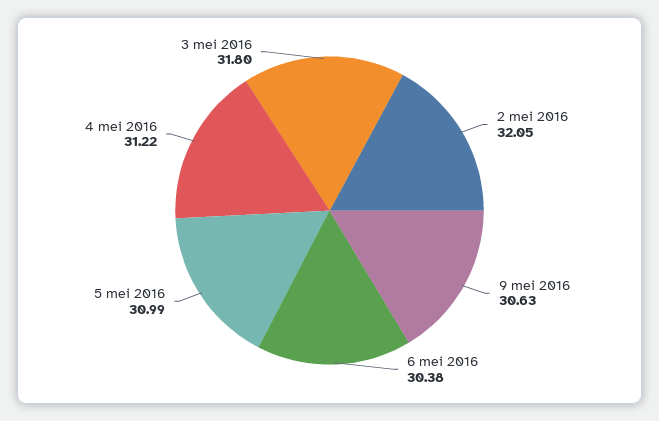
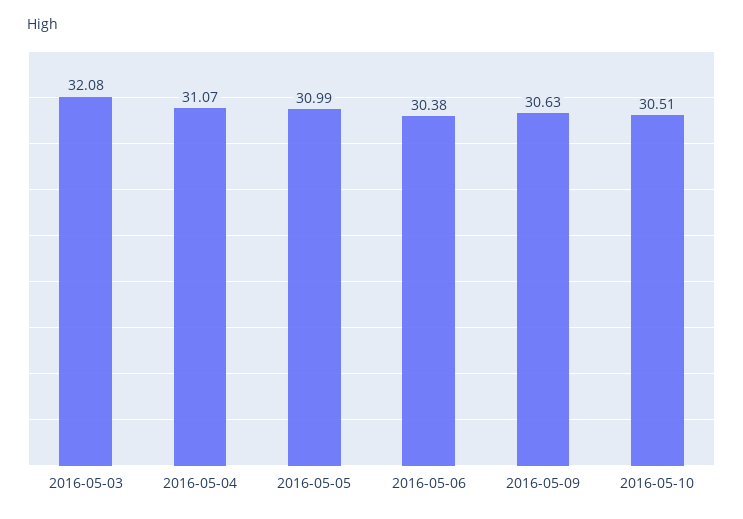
2 mei 2016: 32.05 -> none
4 mei 2016: 31.22 -> 31.07
3 mei 2016: 31.8 -> 32.08
2016-05-10: none -> 30.51

